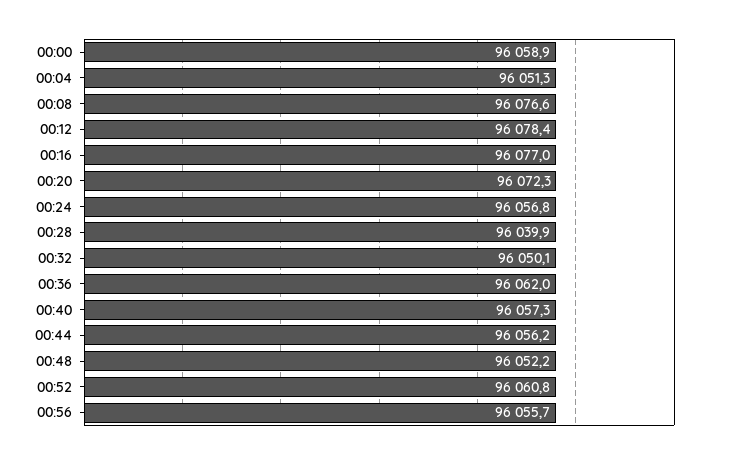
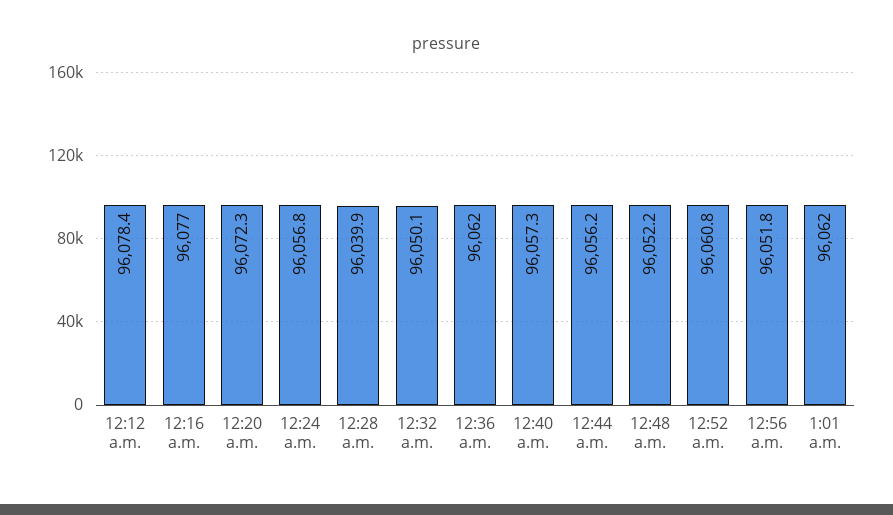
00:00: 96058.9 -> none
00:04: 96051.3 -> none
00:08: 96076.6 -> none
00:56: 96055.7 -> 96051.8
1:01 a.m.: none -> 96062

